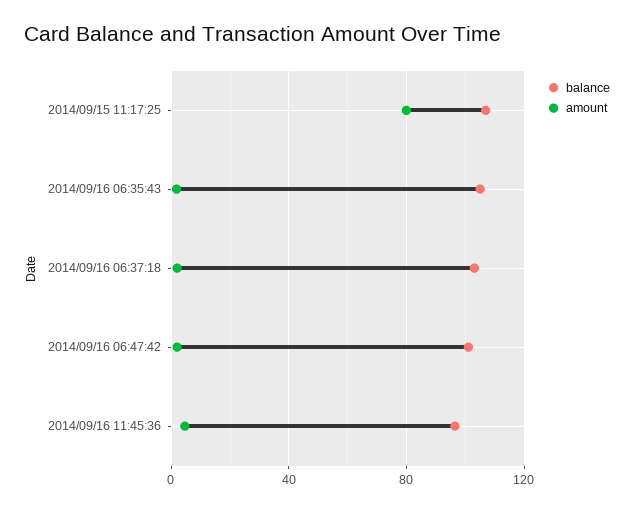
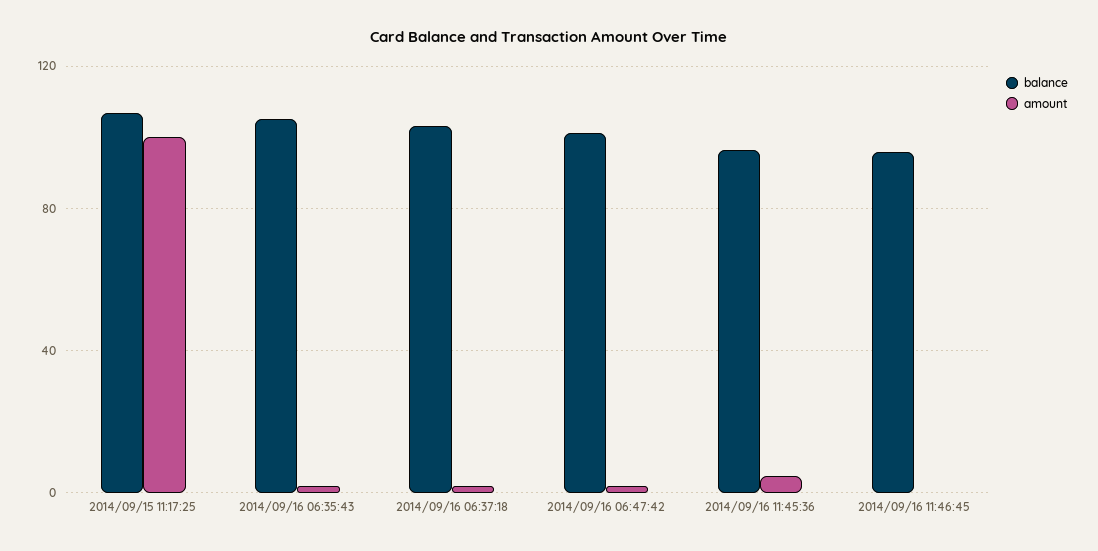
amount, 2014/09/15 11:17:25: 80 -> 100
balance, 2014/09/16 11:46:45: none -> 95
amount, 2014/09/16 11:46:45: none -> 0

